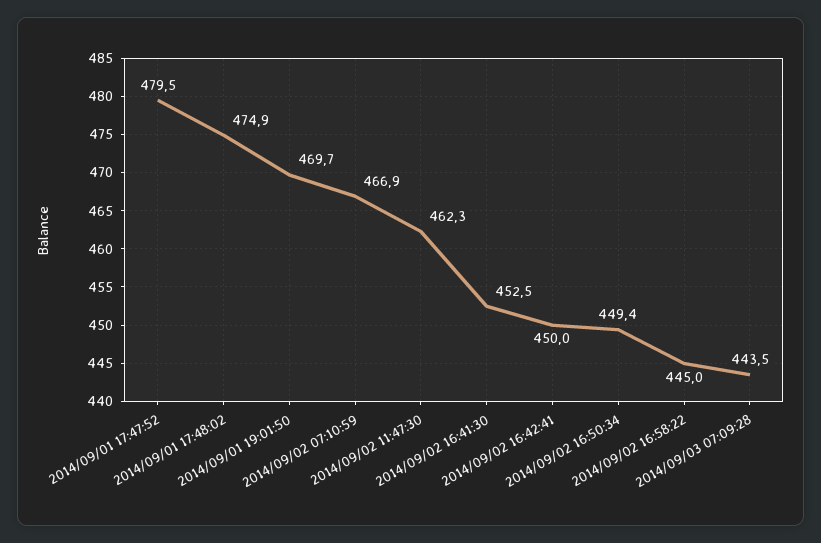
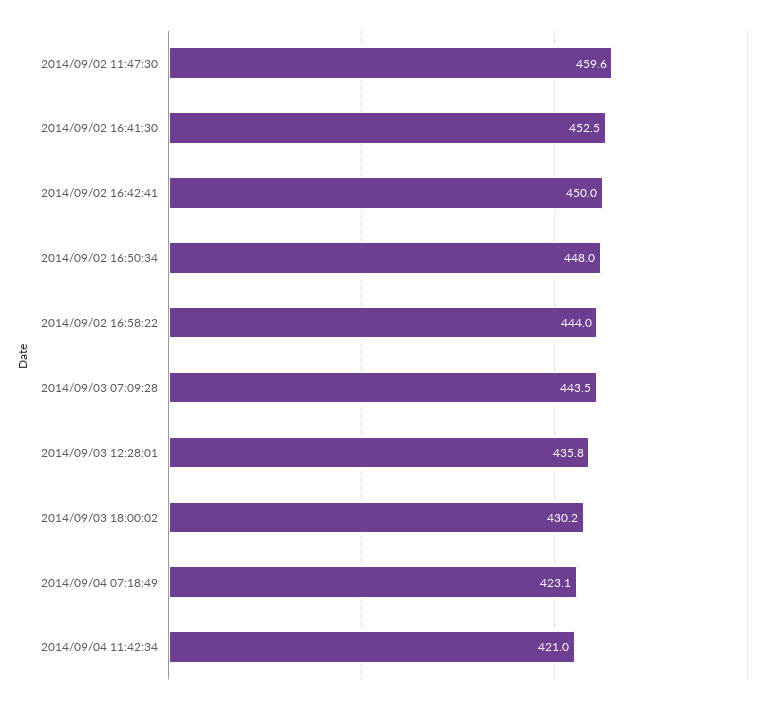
2014/09/01 17:47:52: 479.5 -> none
2014/09/01 17:48:02: 474.9 -> none
2014/09/01 19:01:50: 469.7 -> none
2014/09/02 07:10:59: 466.9 -> none
2014/09/02 11:47:30: 462.3 -> 459.6
2014/09/02 16:50:34: 449.4 -> 448
2014/09/02 16:58:22: 445 -> 444
2014/09/03 12:28:01: none -> 435.8
2014/09/03 18:00:02: none -> 430.2
2014/09/04 07:18:49: none -> 423.1
2014/09/04 11:42:34: none -> 421

